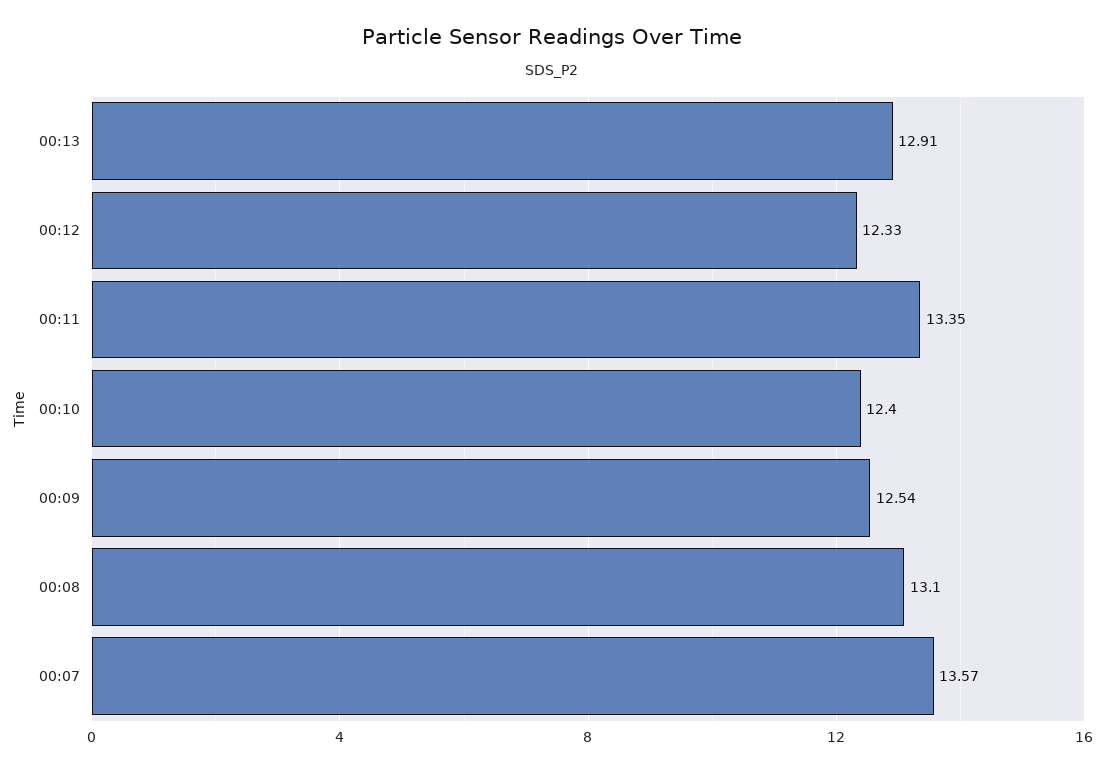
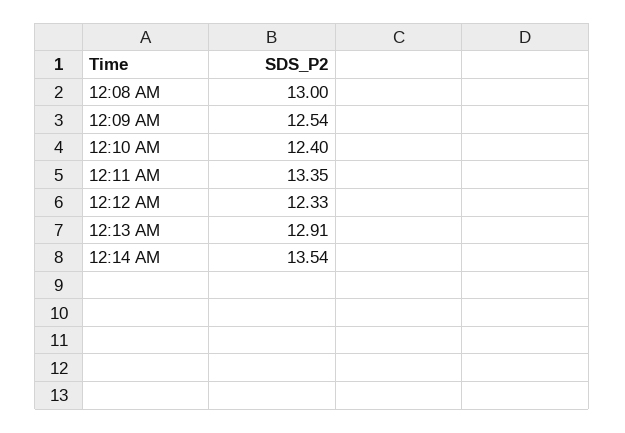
00:08: 13.1 -> 13
00:07: 13.57 -> none
12:14 AM: none -> 13.54

